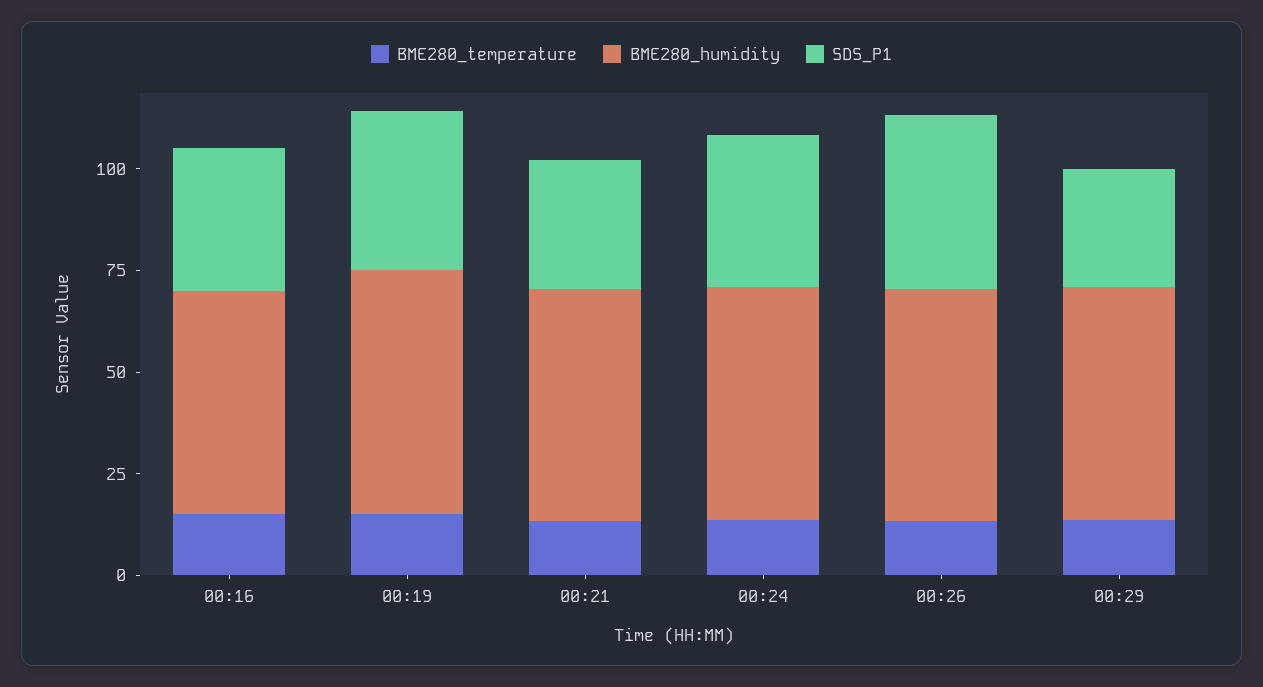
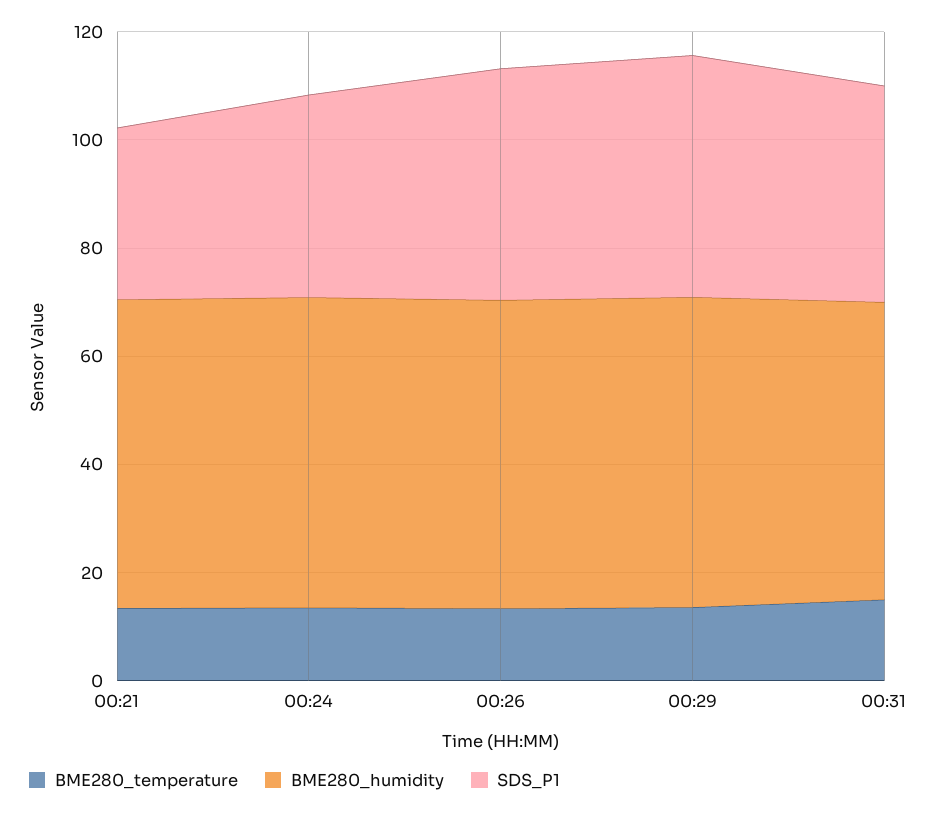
BME280_temperature, 00:16: 15 -> none
BME280_humidity, 00:16: 55 -> none
SDS_P1, 00:16: 35 -> none
BME280_temperature, 00:19: 15 -> none
BME280_humidity, 00:19: 60 -> none
SDS_P1, 00:19: 40 -> none
SDS_P1, 00:29: 30 -> 45
BME280_temperature, 00:31: none -> 15
BME280_humidity, 00:31: none -> 55
SDS_P1, 00:31: none -> 40

